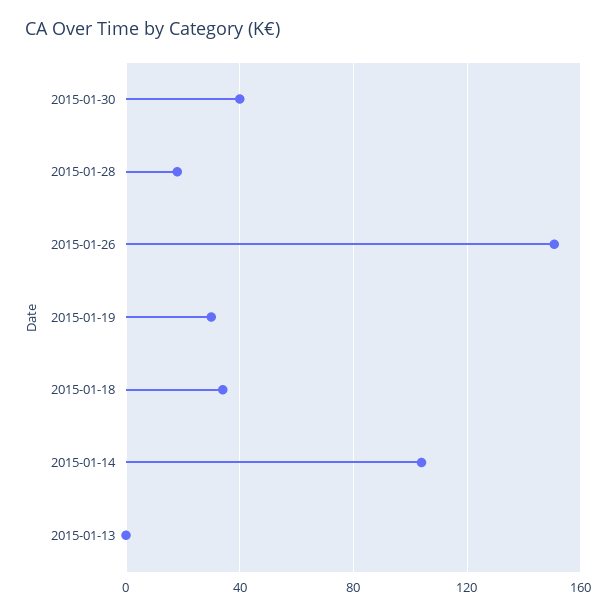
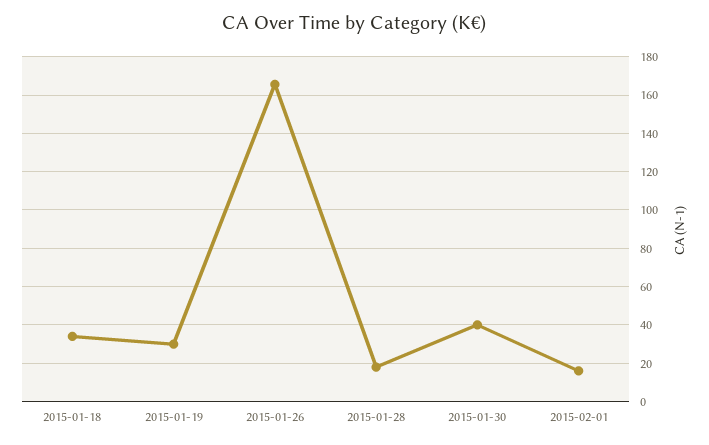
2015-01-26: 150 -> 165
2015-01-14: 105 -> none
2015-01-13: 0 -> none
2015-02-01: none -> 15

